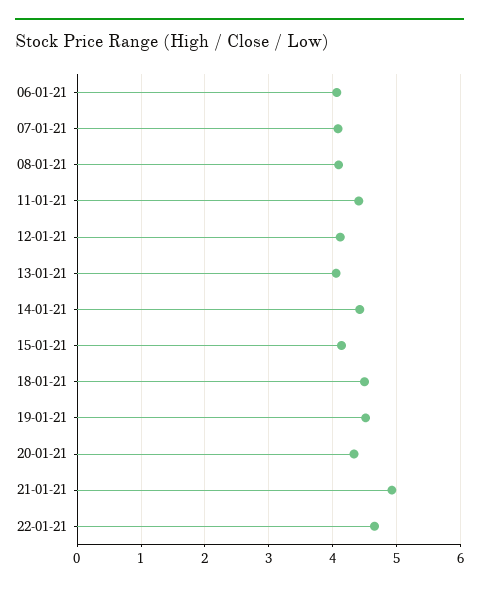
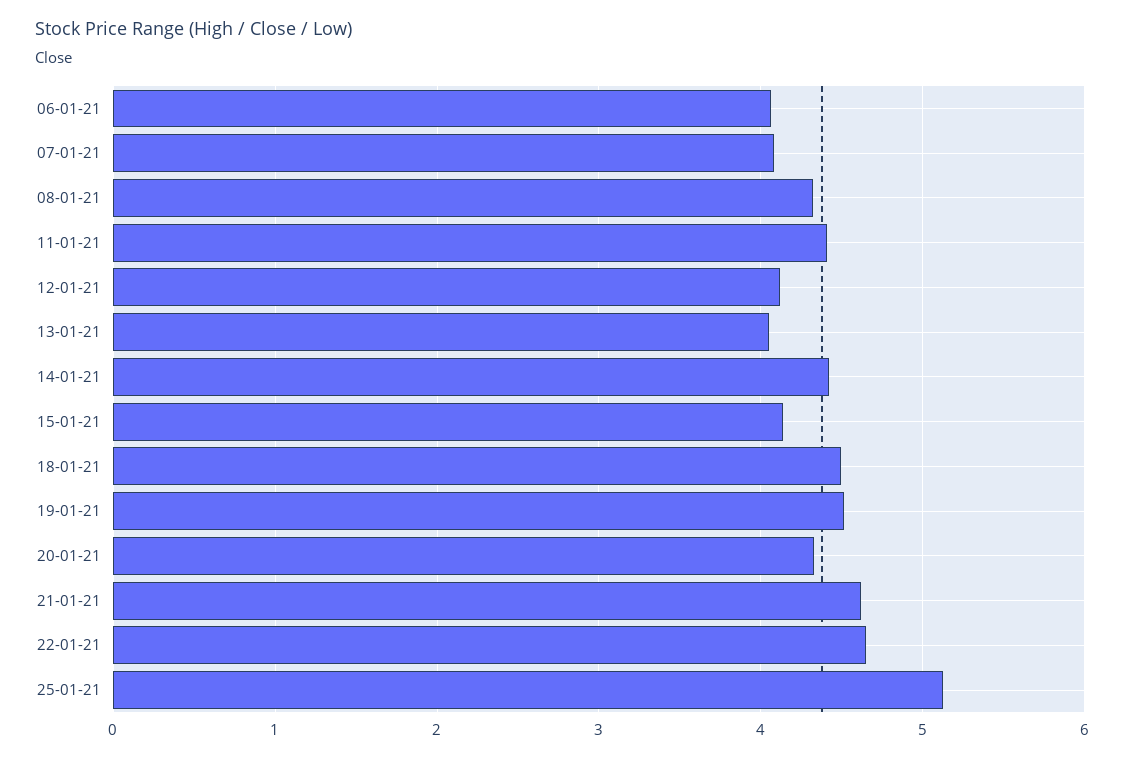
08-01-21: 4.1 -> 4.3
21-01-21: 4.9 -> 4.6
25-01-21: none -> 5.1

